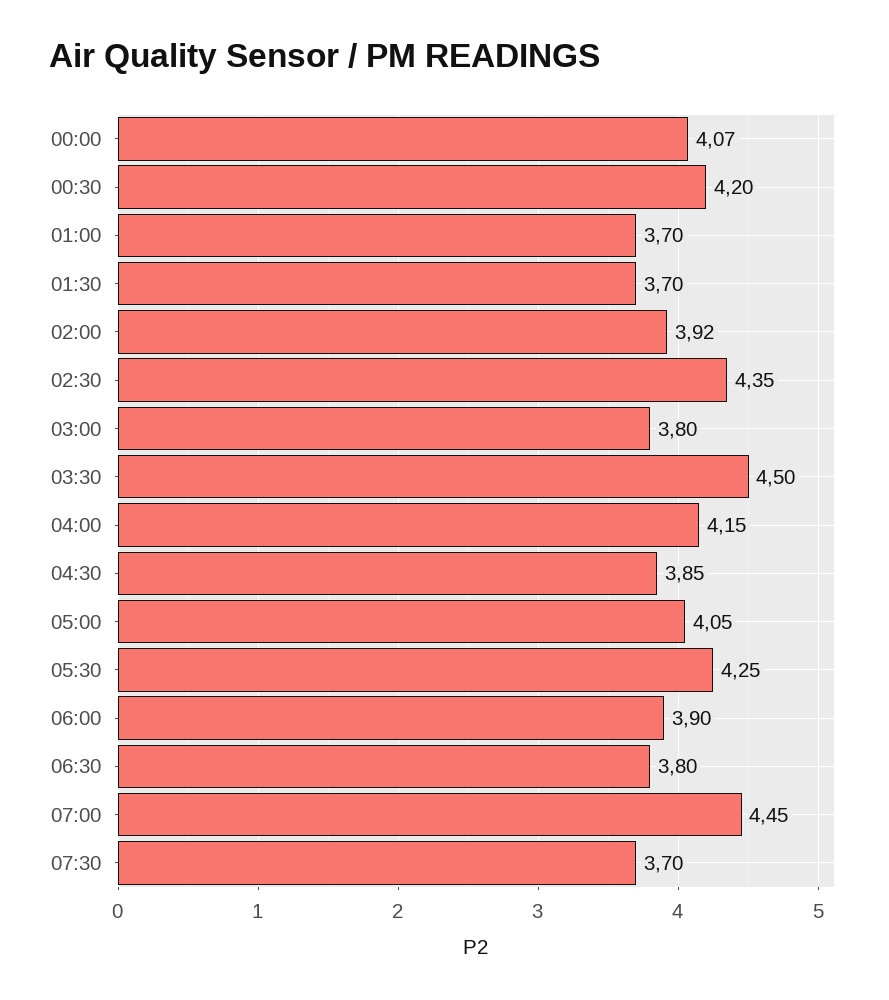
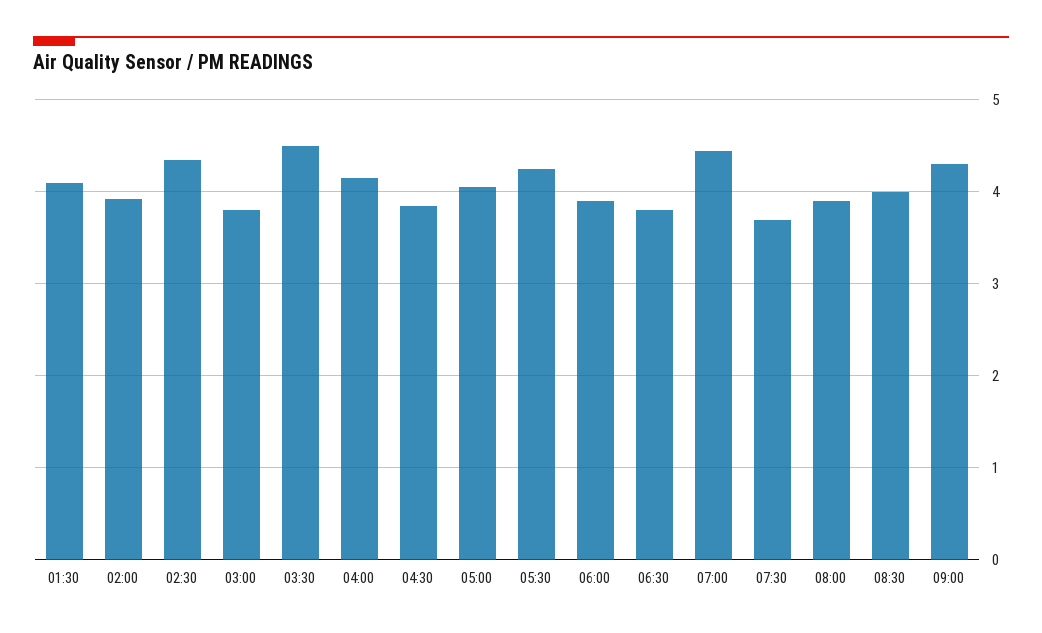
00:00: 4.07 -> none
00:30: 4.2 -> none
01:00: 3.7 -> none
01:30: 3.7 -> 4.1
08:00: none -> 3.9
08:30: none -> 4
09:00: none -> 4.3

